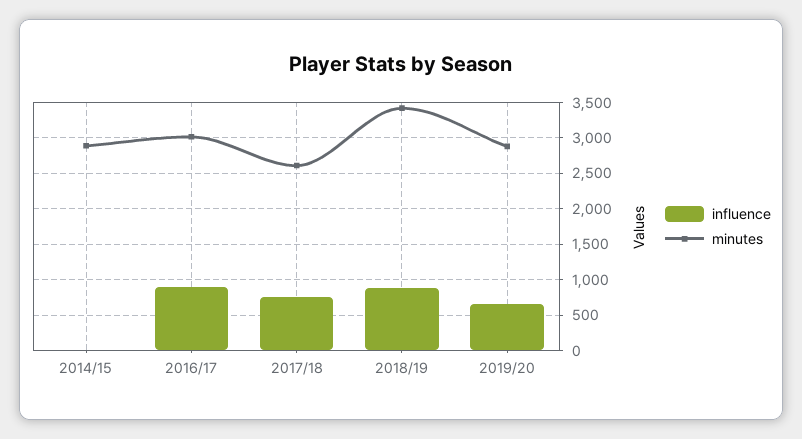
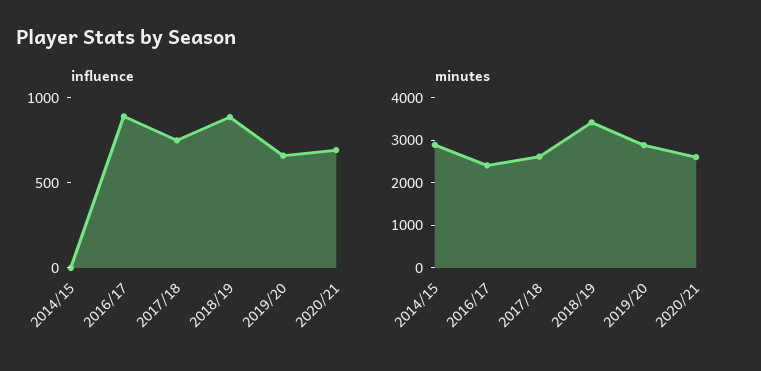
minutes, 2016/17: 3000 -> 2400
influence, 2020/21: none -> 700
minutes, 2020/21: none -> 2600

